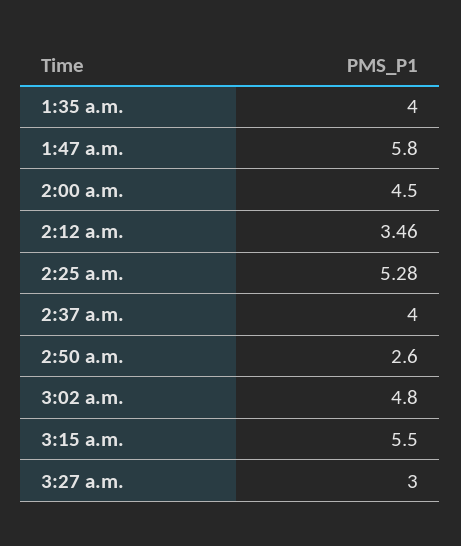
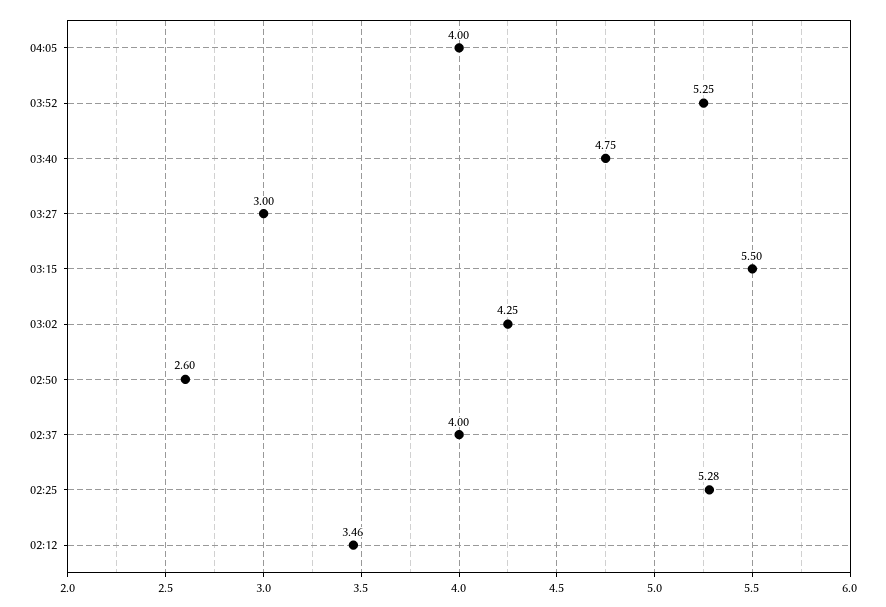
1:35 a.m.: 4 -> none
1:47 a.m.: 5.8 -> none
2:00 a.m.: 4.5 -> none
3:02 a.m.: 4.8 -> 4.25
04:05: none -> 4
03:52: none -> 5.25
03:40: none -> 4.75

